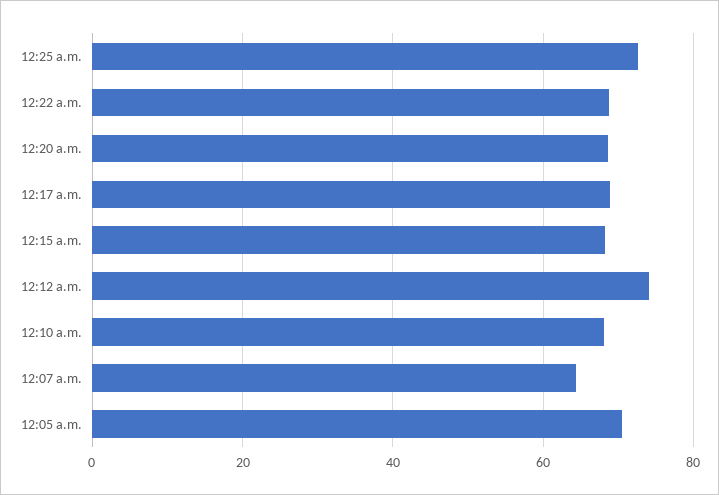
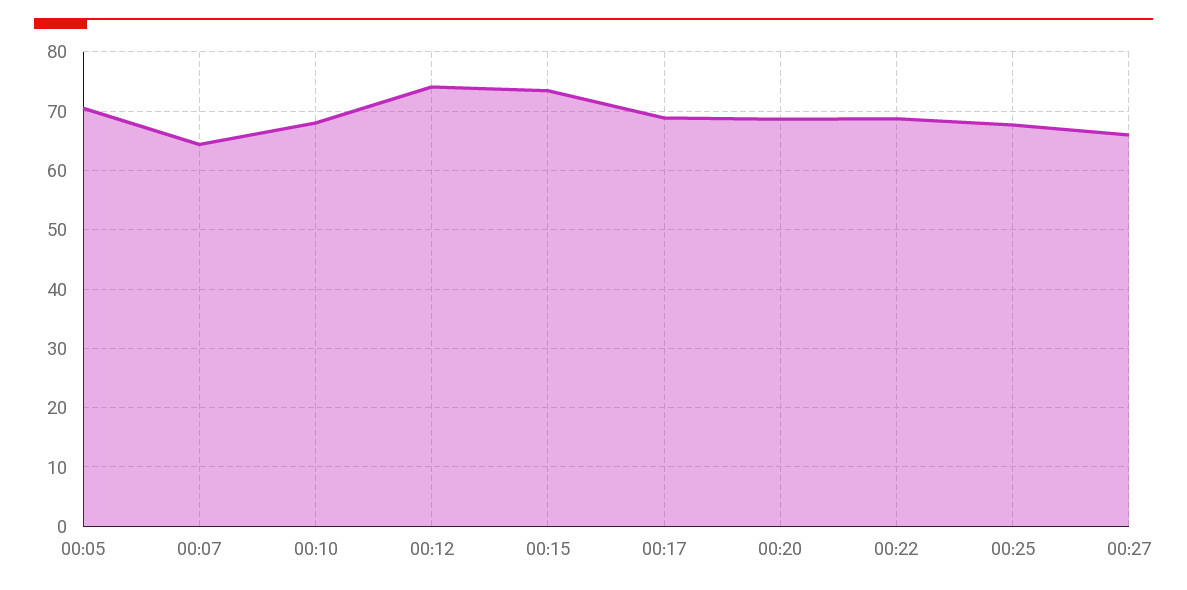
12:25 a.m.: 72 -> 68
12:15 a.m.: 68 -> 74
00:27: none -> 66

